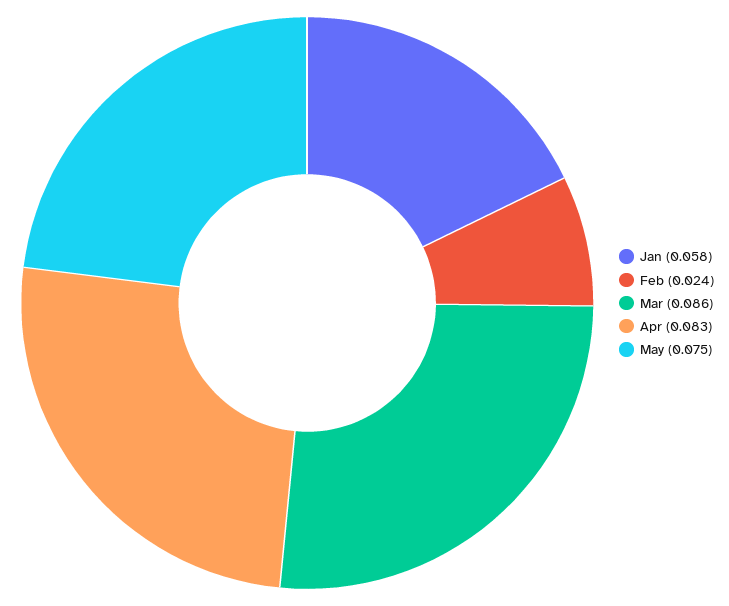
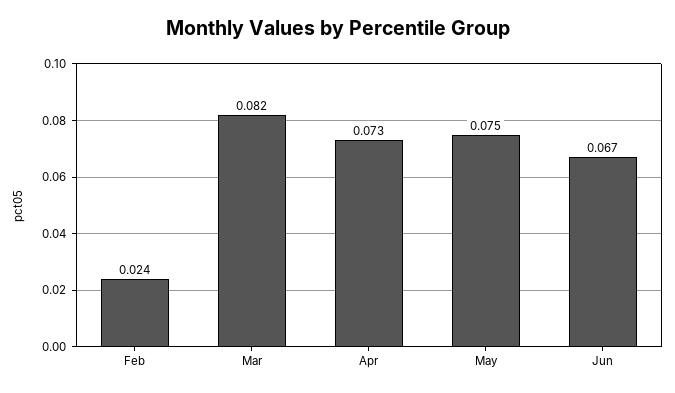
Jan: 0.058 -> none
Mar: 0.086 -> 0.082
Apr: 0.083 -> 0.073
Jun: none -> 0.067

